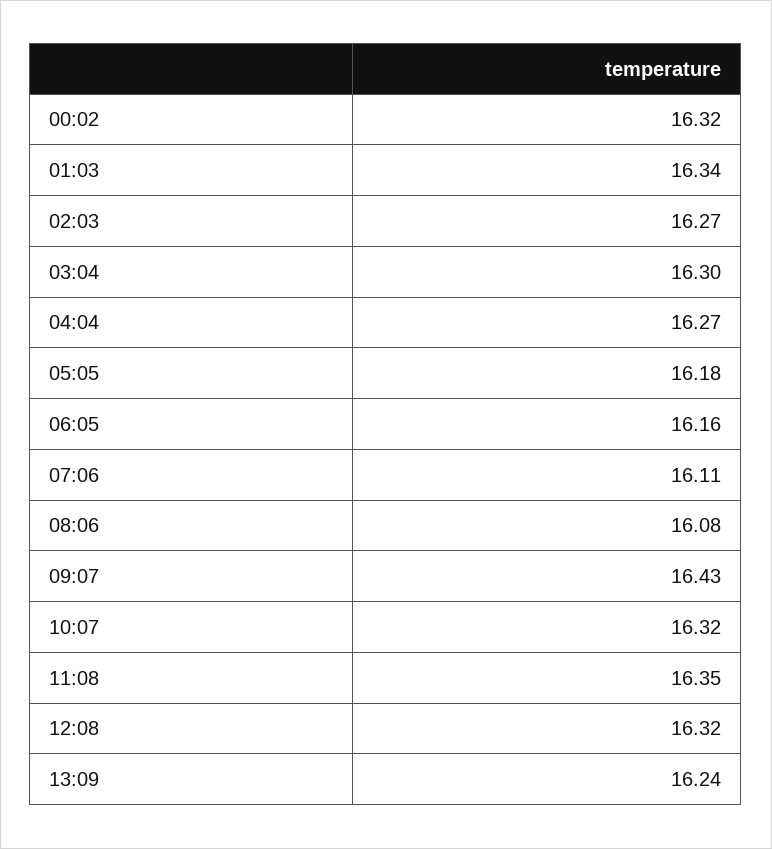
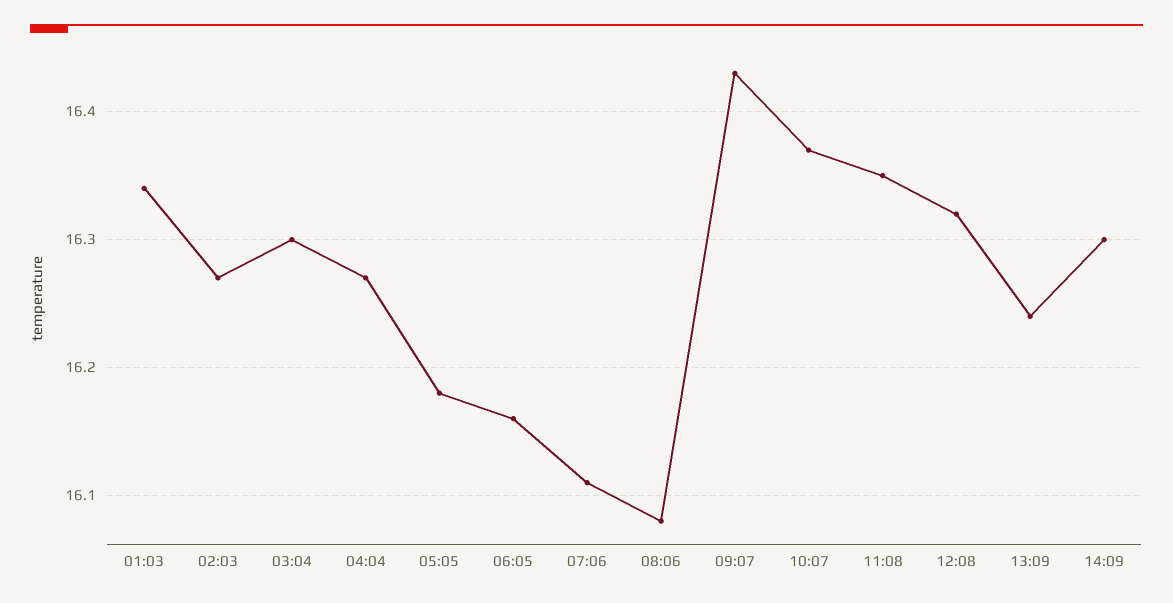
00:02: 16.32 -> none
10:07: 16.32 -> 16.37
14:09: none -> 16.3

